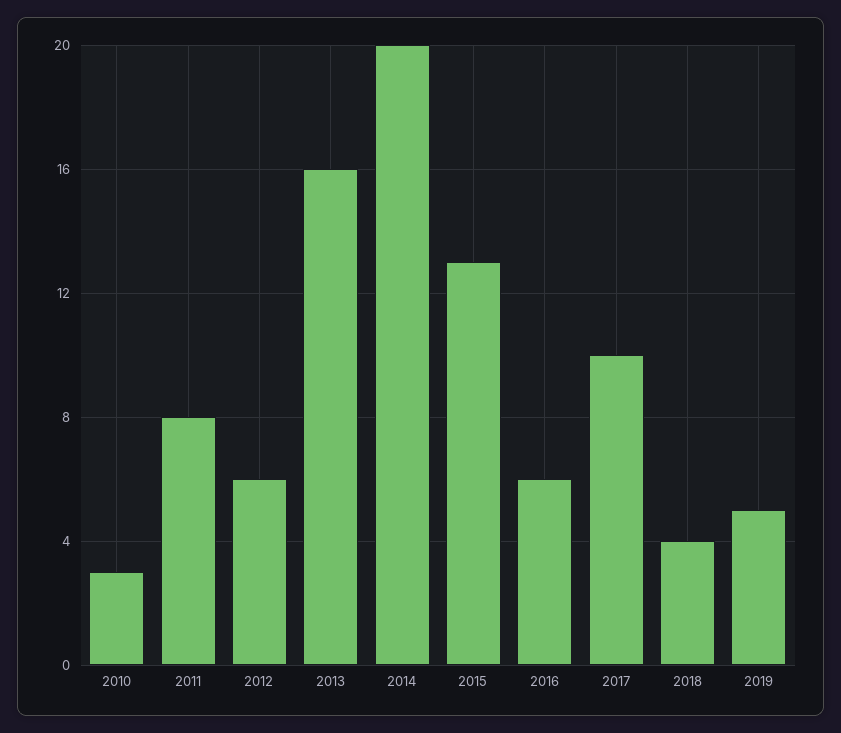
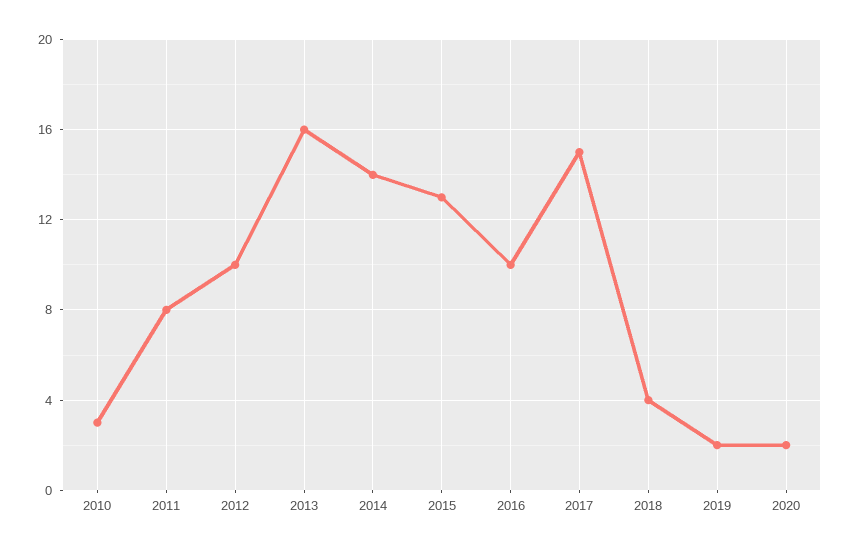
2012: 6 -> 10
2014: 20 -> 14
2016: 6 -> 10
2017: 10 -> 15
2019: 5 -> 2
2020: none -> 2

